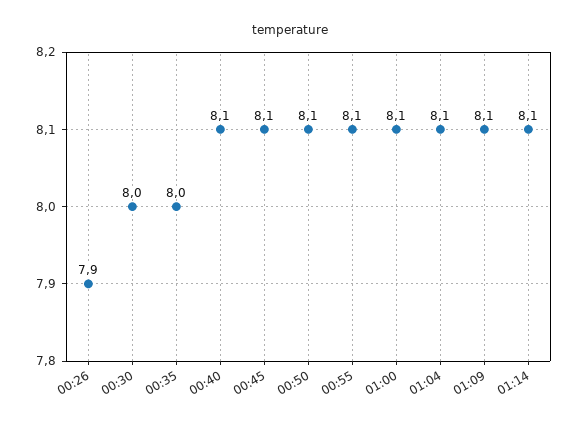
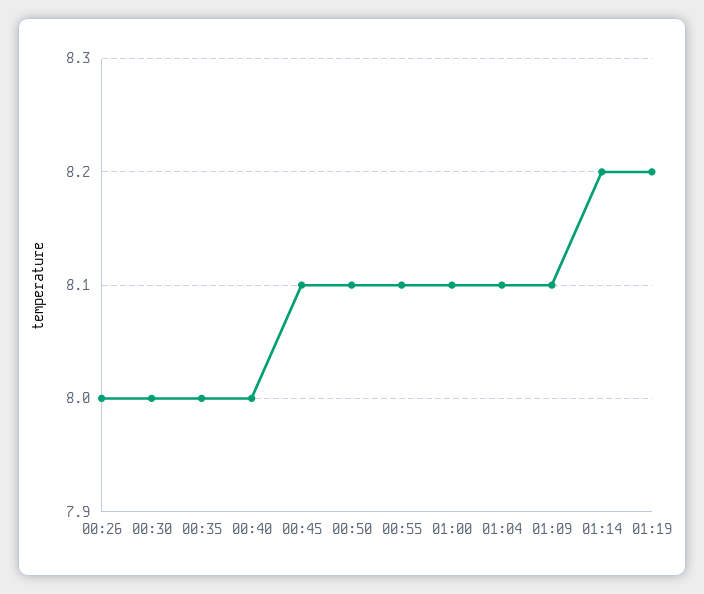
00:26: 7.9 -> 8
00:40: 8.1 -> 8
01:14: 8.1 -> 8.2
01:19: none -> 8.2

